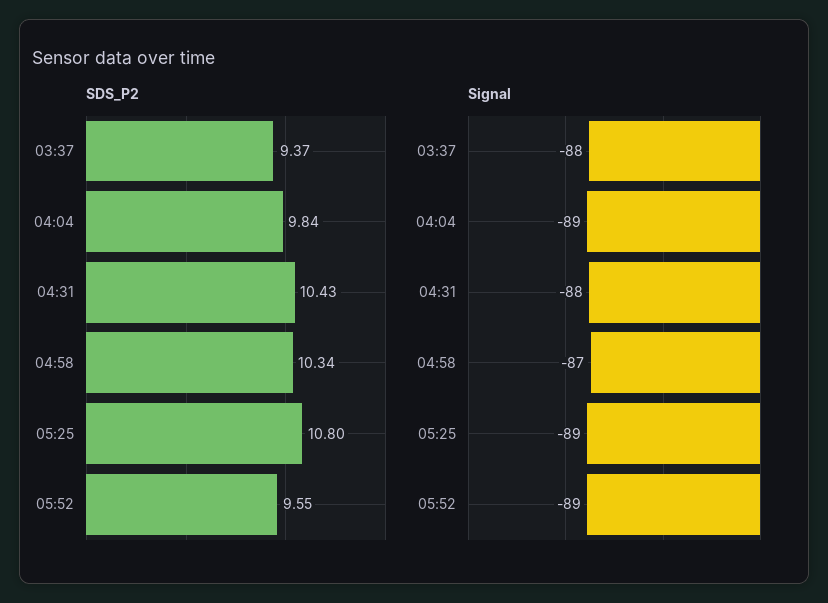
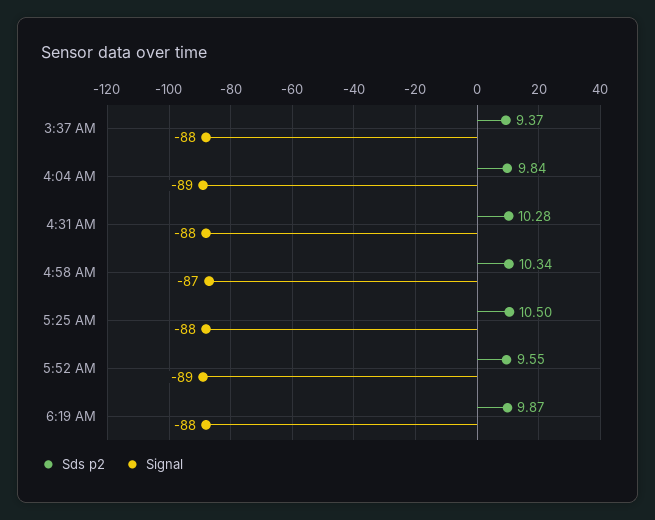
SDS_P2, 04:31: 10.43 -> 10.28
SDS_P2, 05:25: 10.8 -> 10.5
Signal, 05:25: -89 -> -88
SDS_P2, 6:19 AM: none -> 9.87
Signal, 6:19 AM: none -> -88

